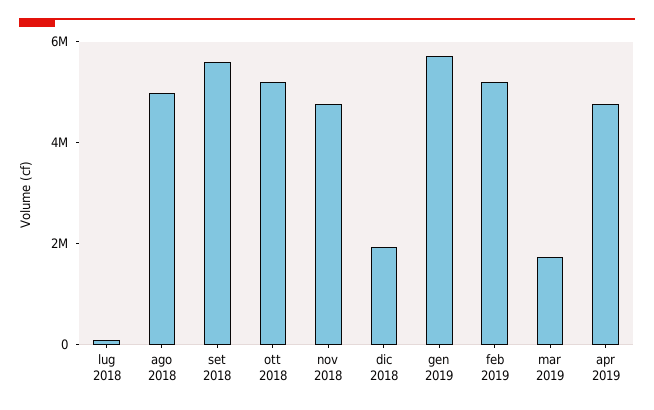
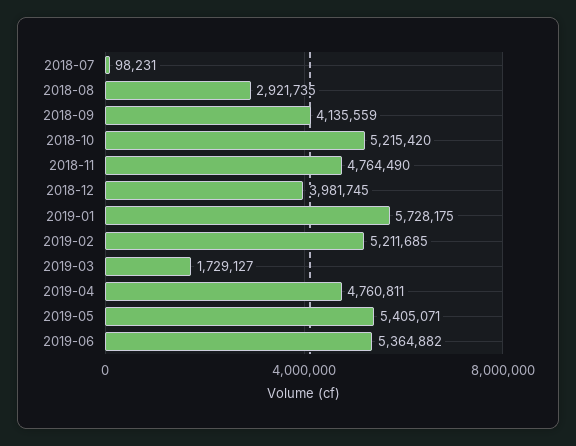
ago 2018: 5000000 -> 2921735
set 2018: 5500000 -> 4135559
dic 2018: 2000000 -> 3981745
2019-05: none -> 5405071
2019-06: none -> 5364882

